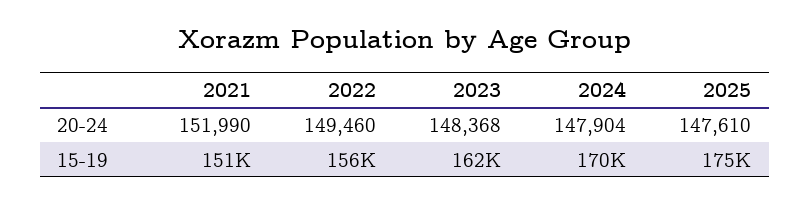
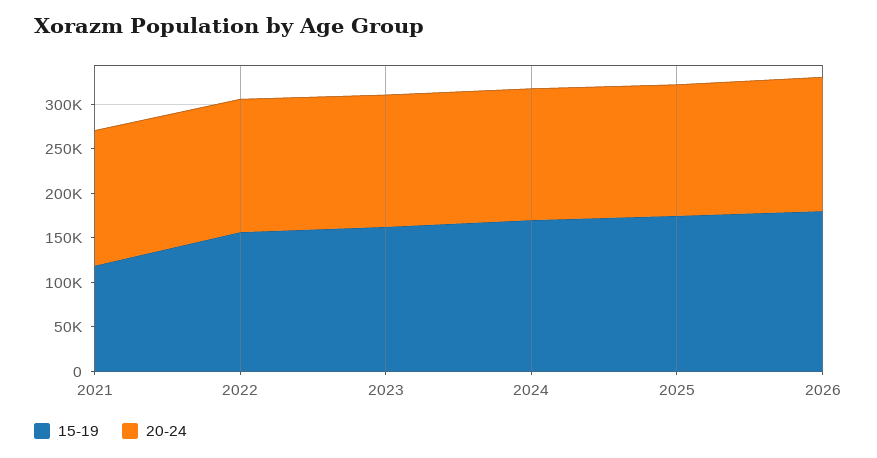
15-19, 2021: 151000 -> 120000
15-19, 2026: none -> 180000
20-24, 2026: none -> 150000

